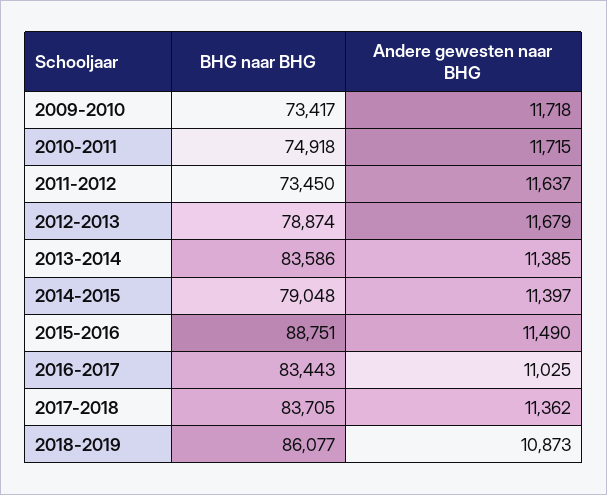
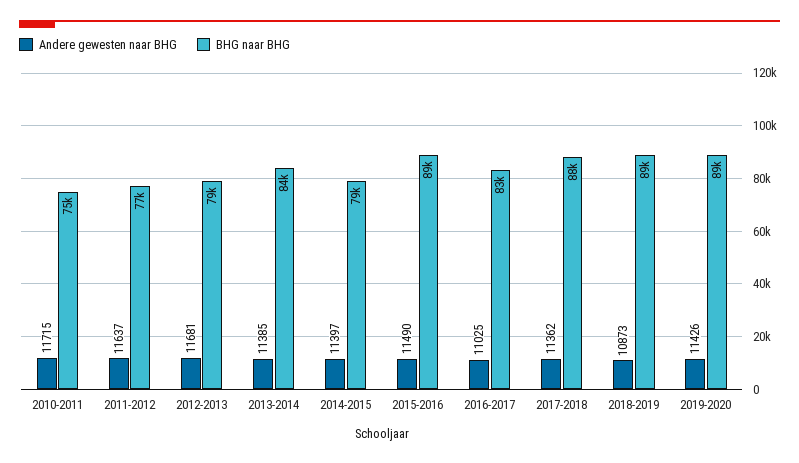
BHG naar BHG, 2009-2010: 73417 -> none
Andere gewesten naar BHG, 2009-2010: 11718 -> none
BHG naar BHG, 2011-2012: 73450 -> 77000
Andere gewesten naar BHG, 2012-2013: 11679 -> 11681
BHG naar BHG, 2017-2018: 83705 -> 88000
BHG naar BHG, 2018-2019: 86077 -> 89000
Andere gewesten naar BHG, 2019-2020: none -> 11426
BHG naar BHG, 2019-2020: none -> 89000

